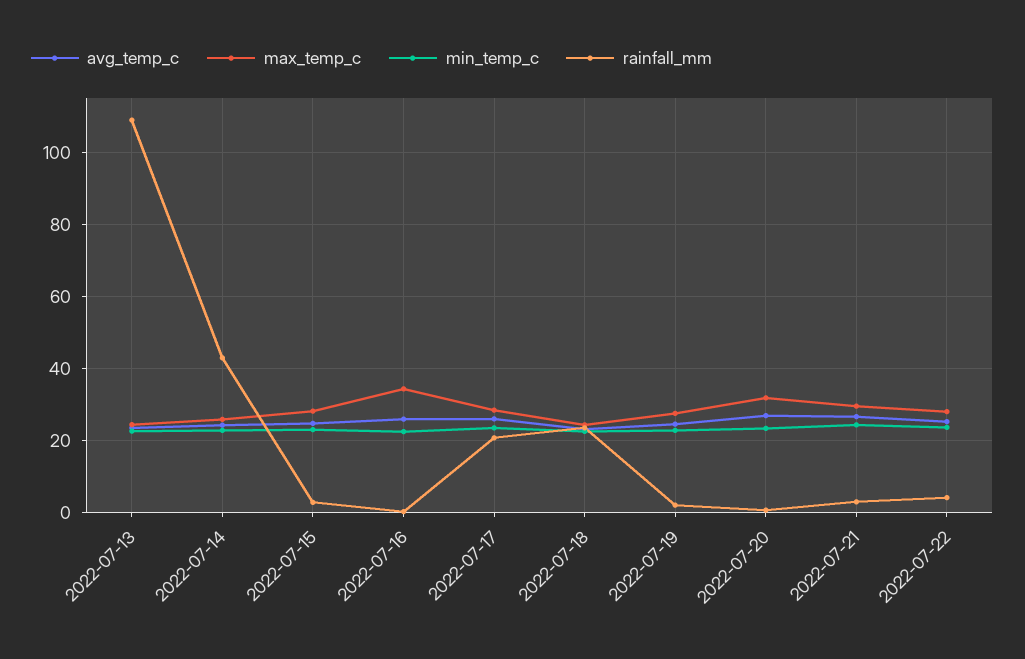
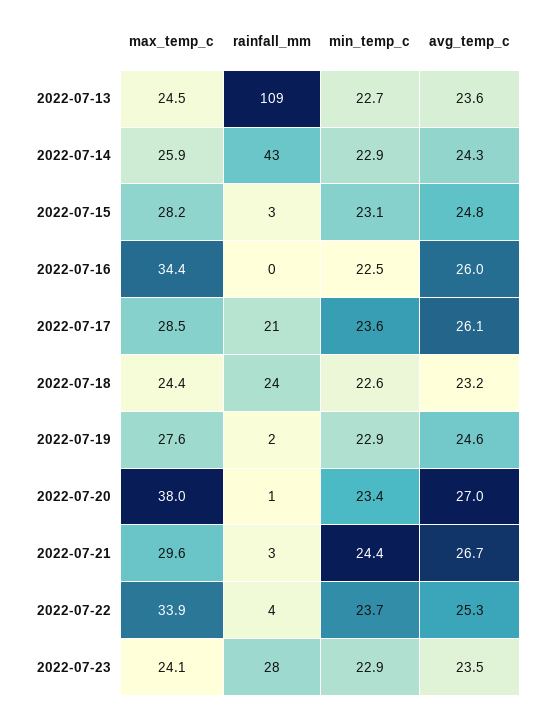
max_temp_c, 2022-07-20: 32 -> 38
max_temp_c, 2022-07-22: 28 -> 33.9
max_temp_c, 2022-07-23: none -> 24.1
rainfall_mm, 2022-07-23: none -> 28
min_temp_c, 2022-07-23: none -> 22.9
avg_temp_c, 2022-07-23: none -> 23.5

